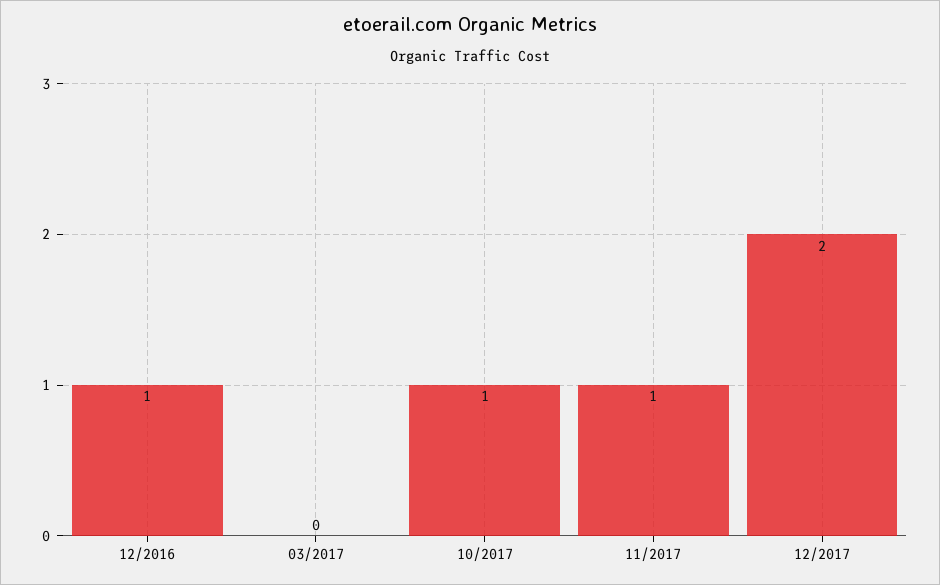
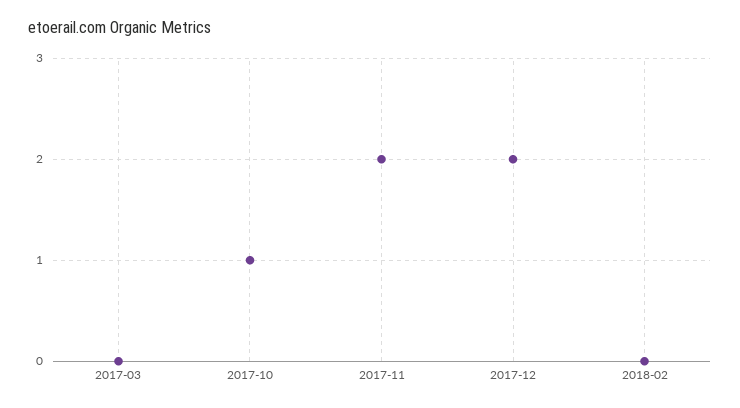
12/2016: 1 -> none
11/2017: 1 -> 2
2018-02: none -> 0

